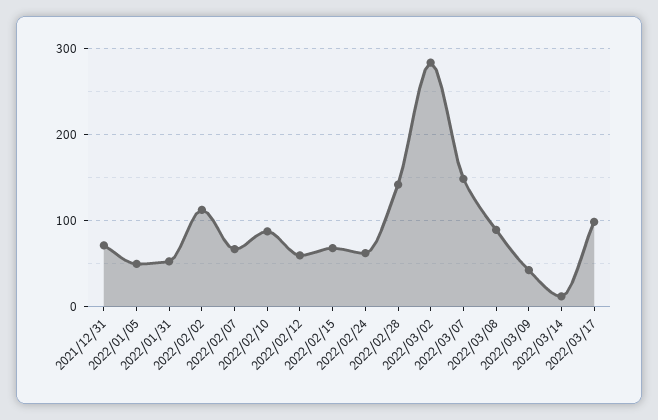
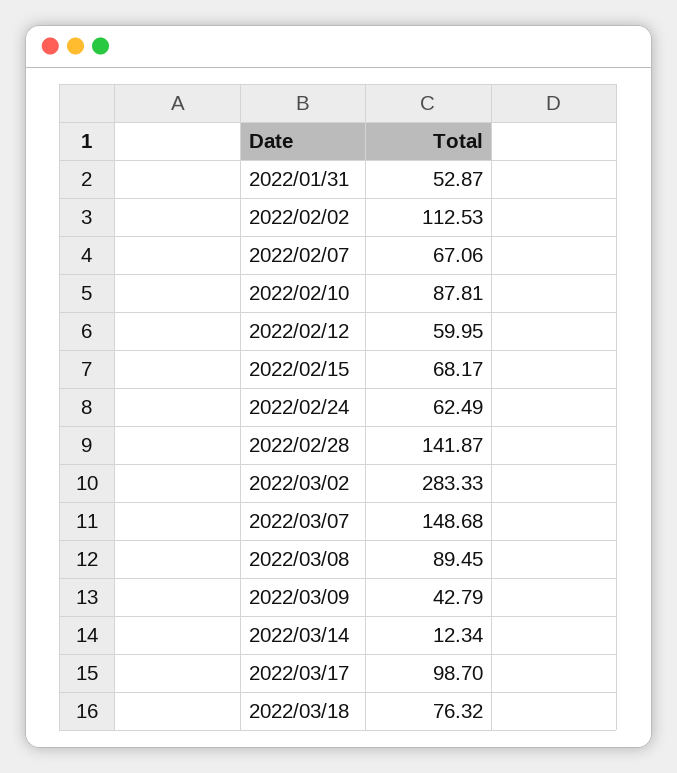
2021/12/31: 70 -> none
2022/01/05: 50 -> none
2022/03/18: none -> 76.32

